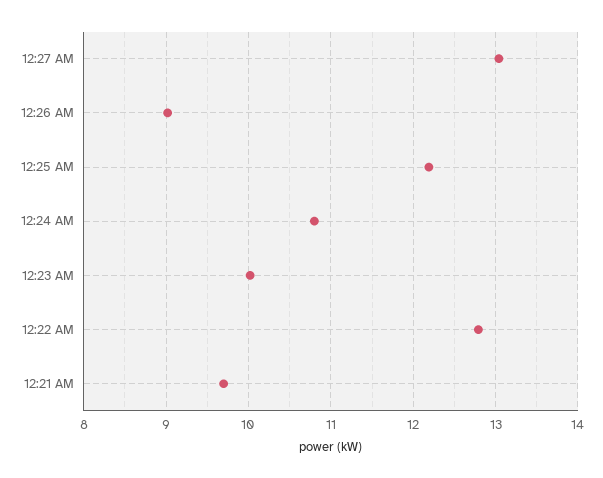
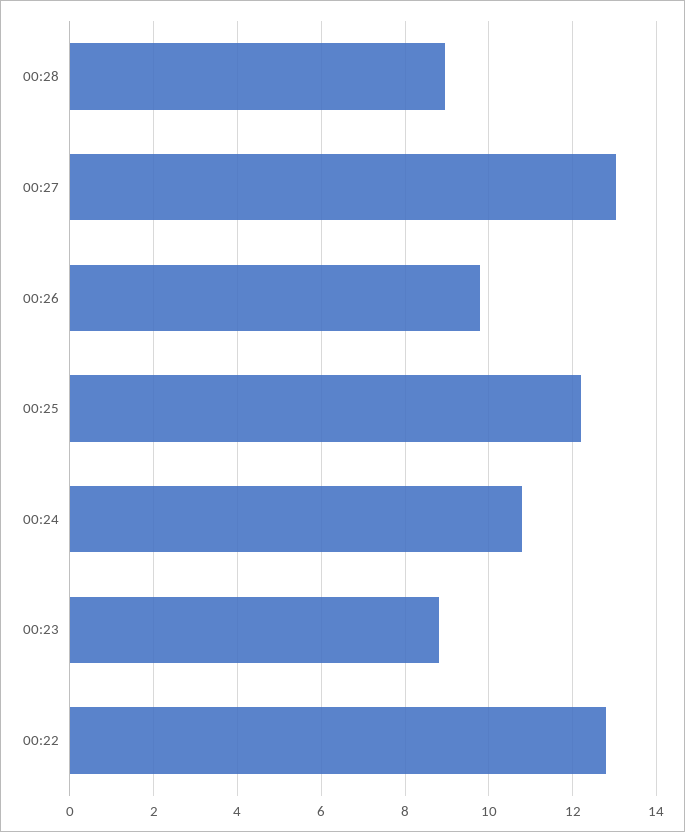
12:26 AM: 9 -> 9.8
12:23 AM: 10 -> 8.8
12:21 AM: 9.7 -> none
00:28: none -> 9

